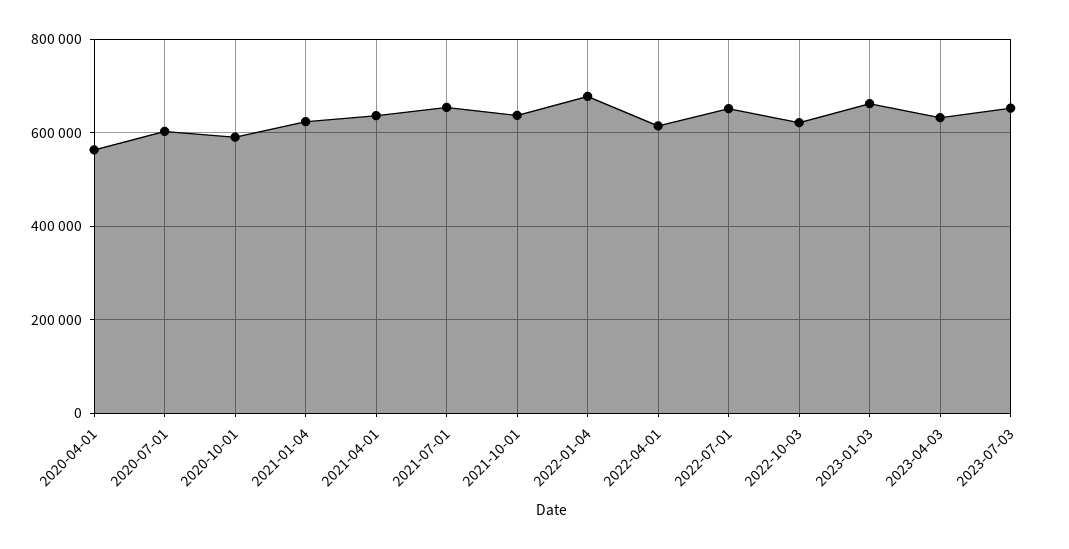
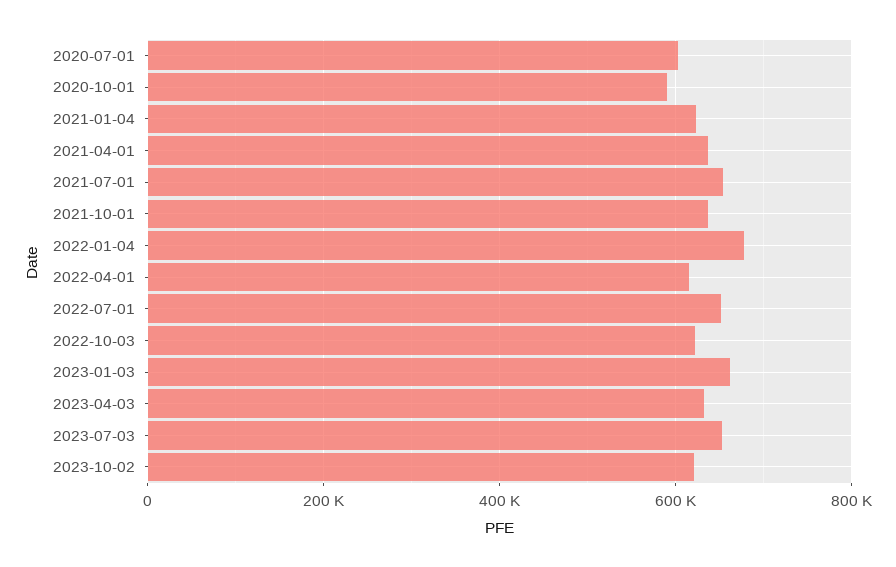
2020-04-01: 560000 -> none
2023-10-02: none -> 620000

